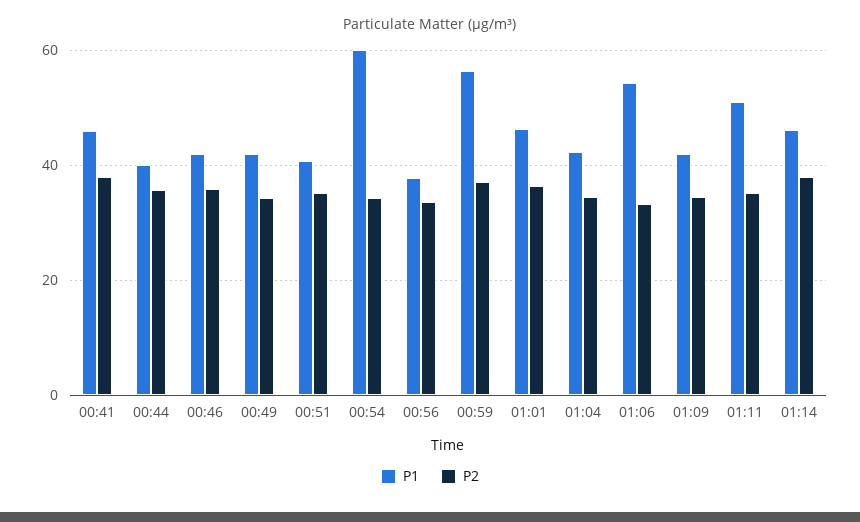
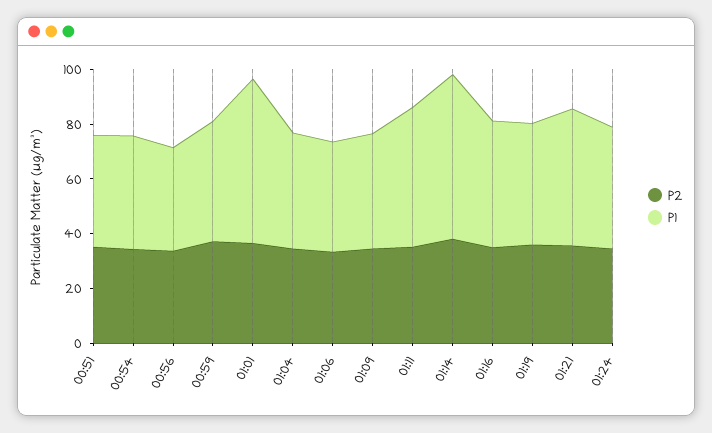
P1, 00:41: 46 -> none
P2, 00:41: 38 -> none
P1, 00:44: 40 -> none
P2, 00:44: 36 -> none
P1, 00:46: 42 -> none
P2, 00:46: 36 -> none
P1, 00:49: 42 -> none
P2, 00:49: 34 -> none
P1, 00:54: 60 -> 40
P1, 00:59: 56 -> 45
P1, 01:01: 46 -> 60
P1, 01:06: 54 -> 40
P1, 01:14: 46 -> 60
P2, 01:16: none -> 35
P1, 01:16: none -> 45
P2, 01:19: none -> 35
P1, 01:19: none -> 45
P2, 01:21: none -> 35
P1, 01:21: none -> 50
P2, 01:24: none -> 35
P1, 01:24: none -> 45

